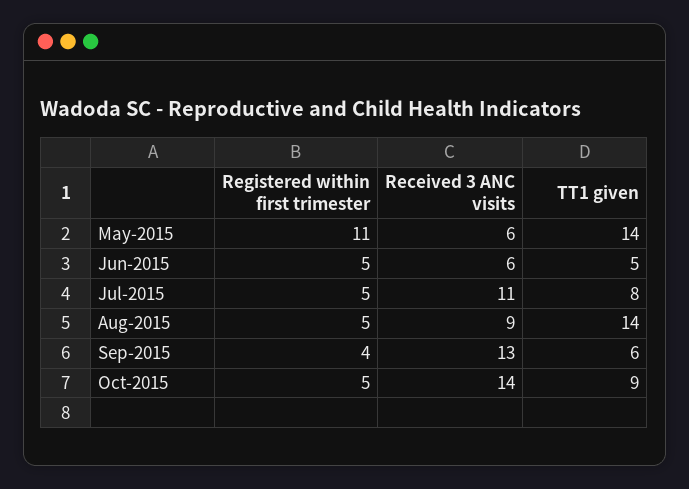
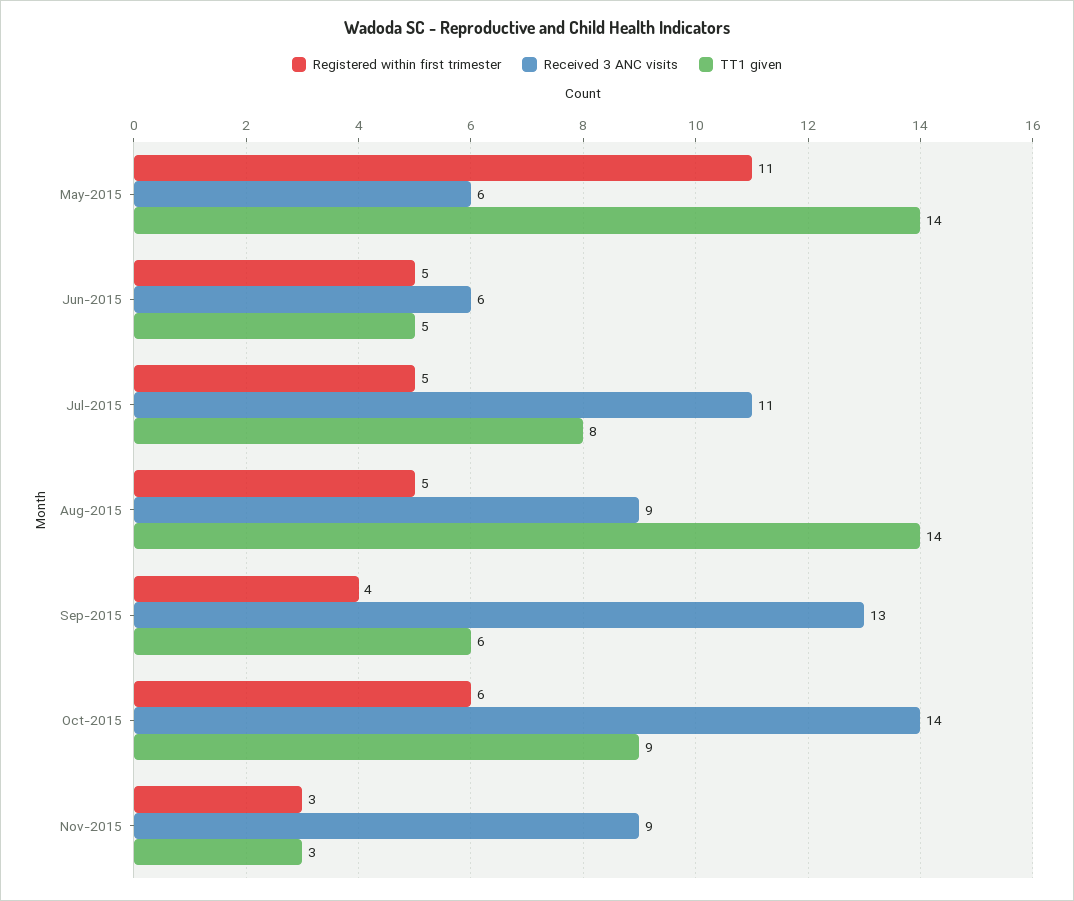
Registered within first trimester, Oct-2015: 5 -> 6
Registered within first trimester, Nov-2015: none -> 3
Received 3 ANC visits, Nov-2015: none -> 9
TT1 given, Nov-2015: none -> 3

